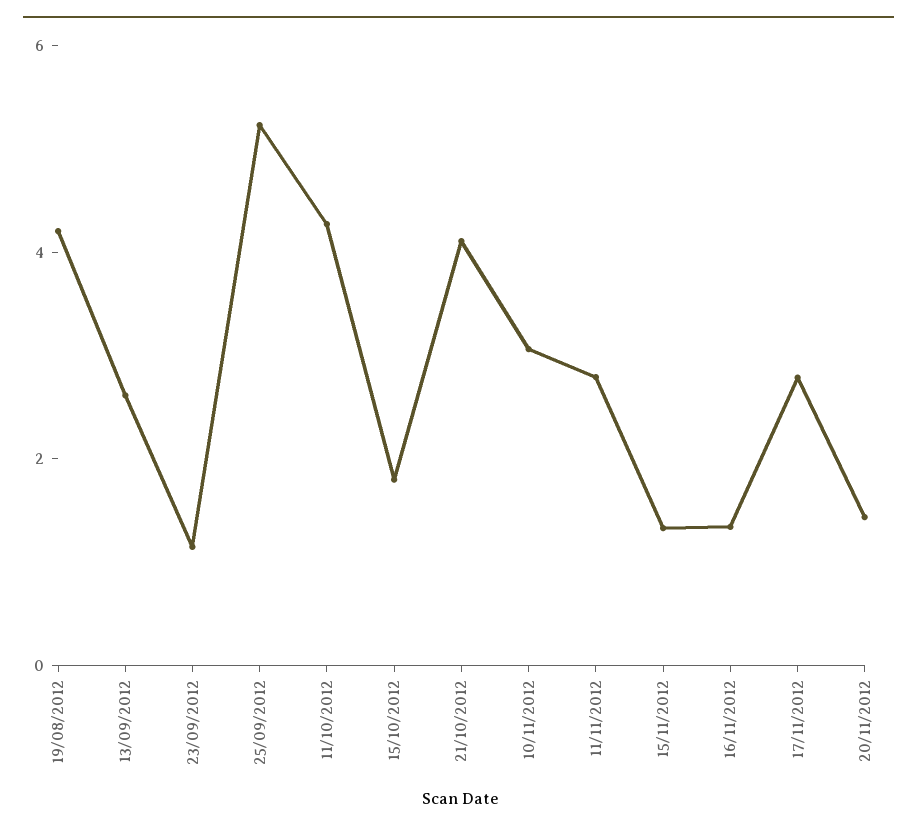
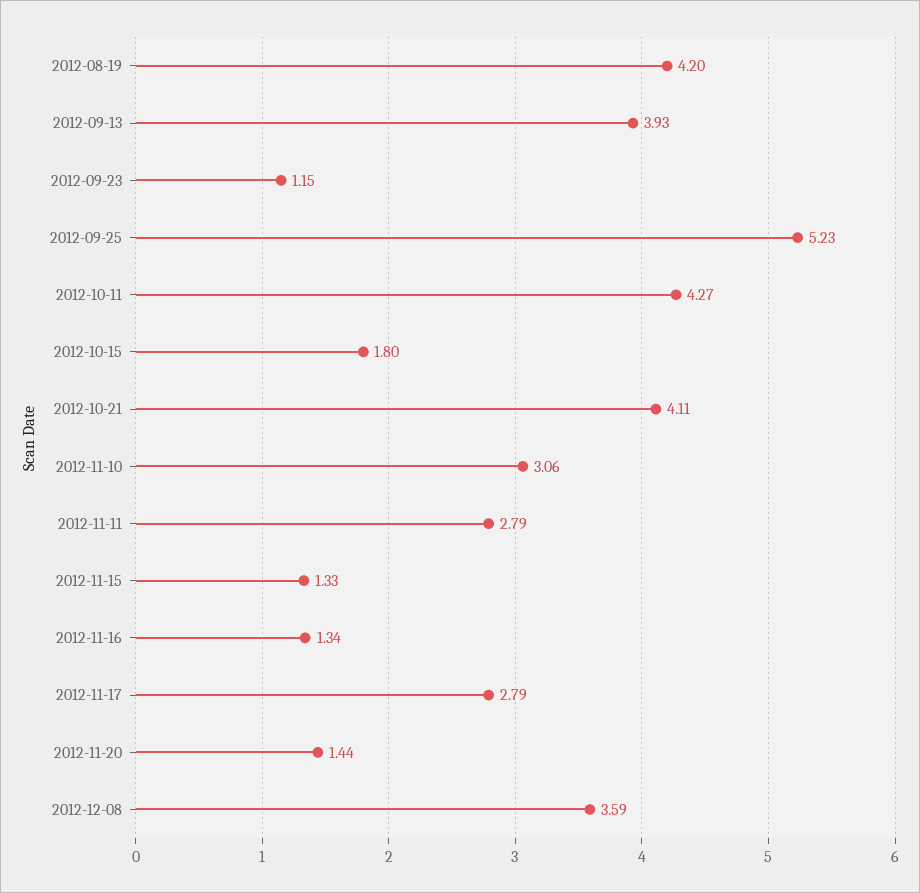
13/09/2012: 2.5 -> 3.93
2012-12-08: none -> 3.59

